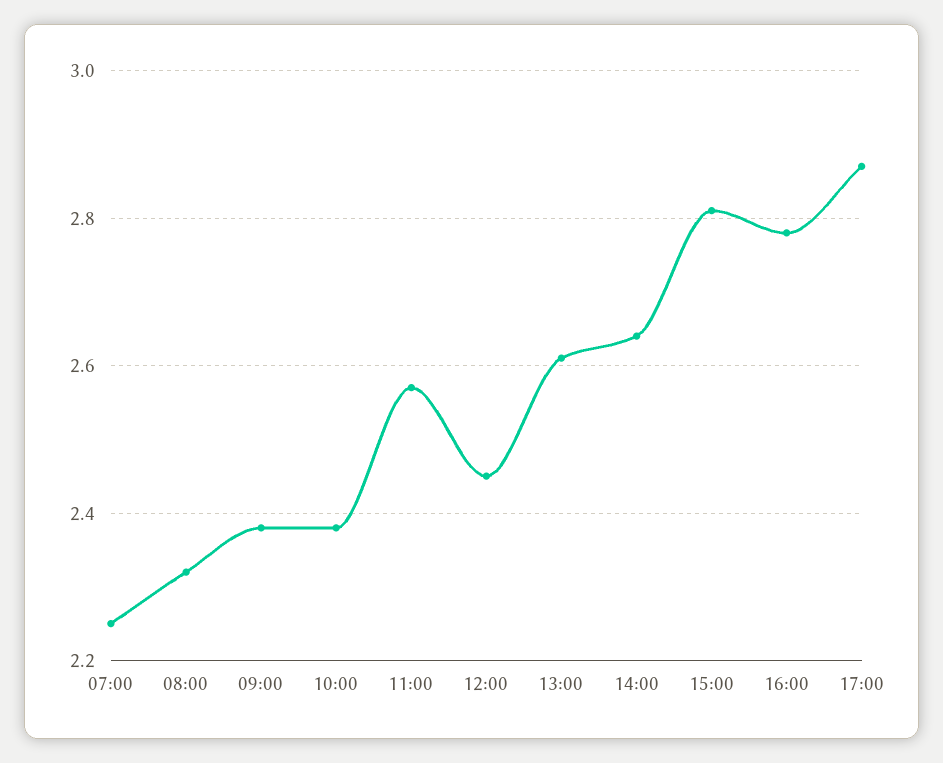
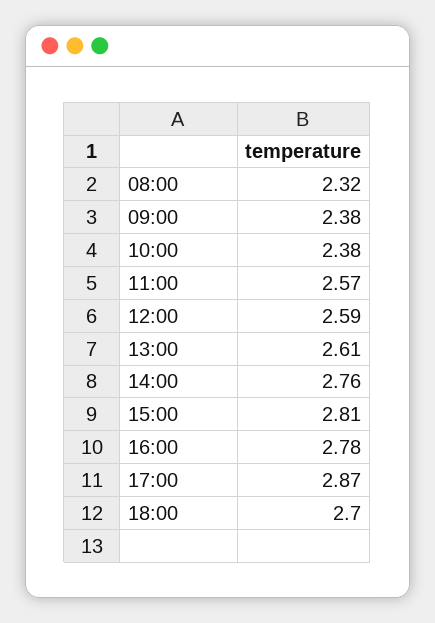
07:00: 2.25 -> none
12:00: 2.45 -> 2.59
14:00: 2.65 -> 2.76
18:00: none -> 2.7

